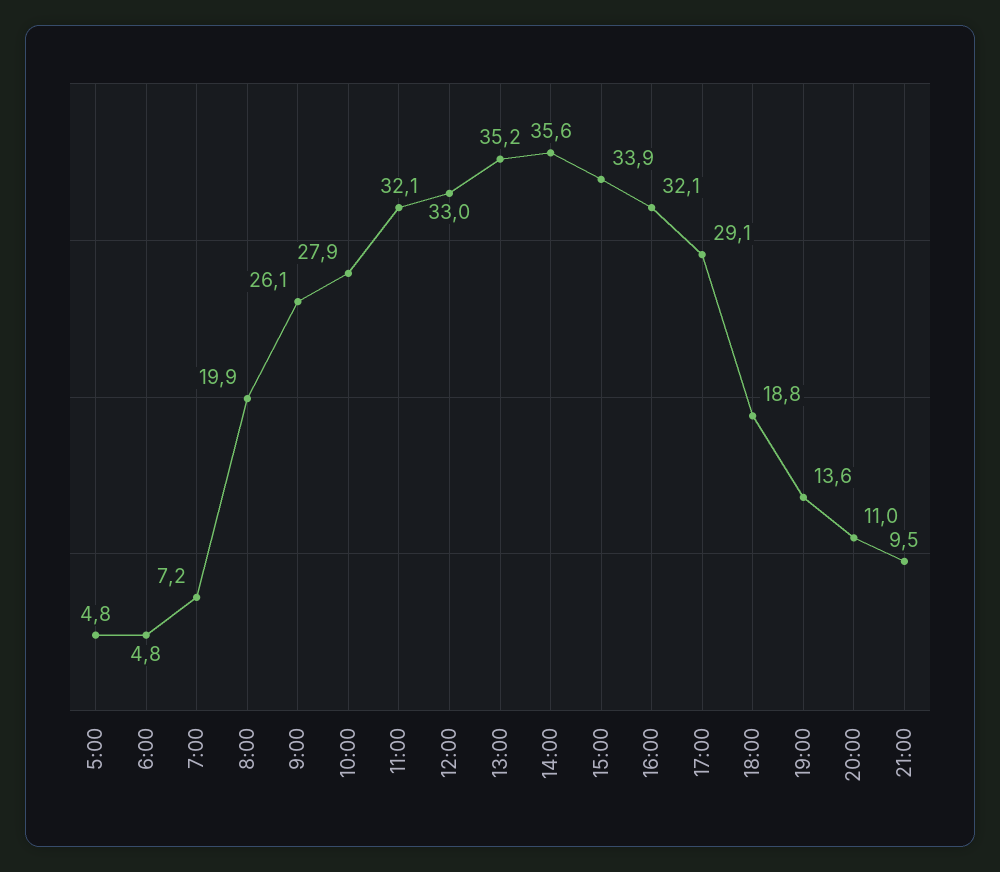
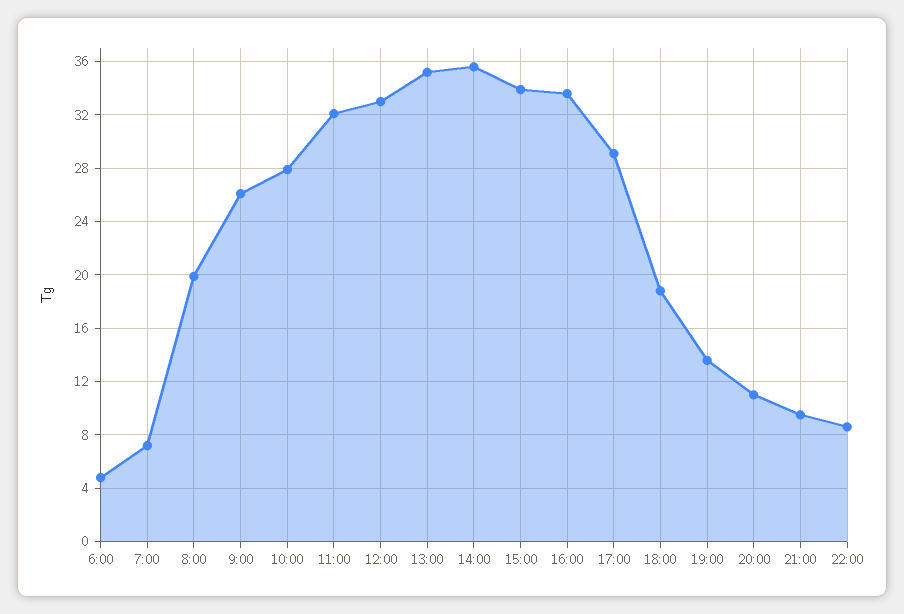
5:00: 4.8 -> none
16:00: 32.1 -> 33.5
22:00: none -> 8.5

